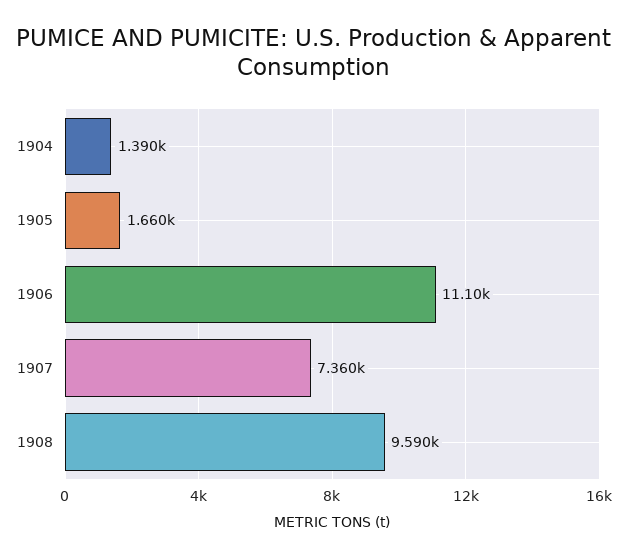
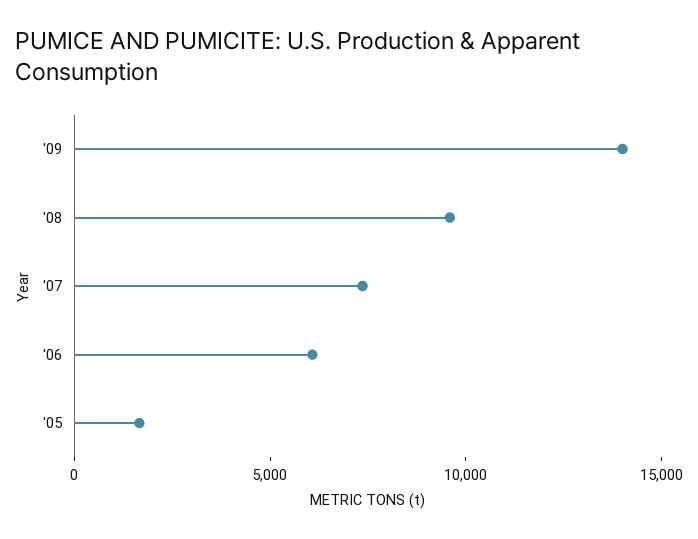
1904: 1390 -> none
1906: 11100 -> 6000
'09: none -> 14000

